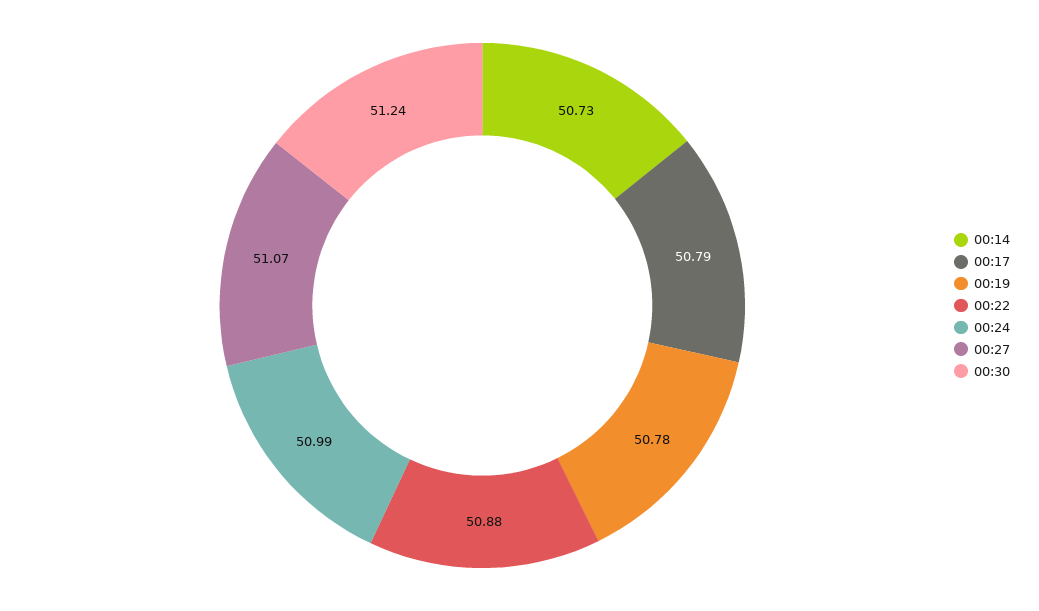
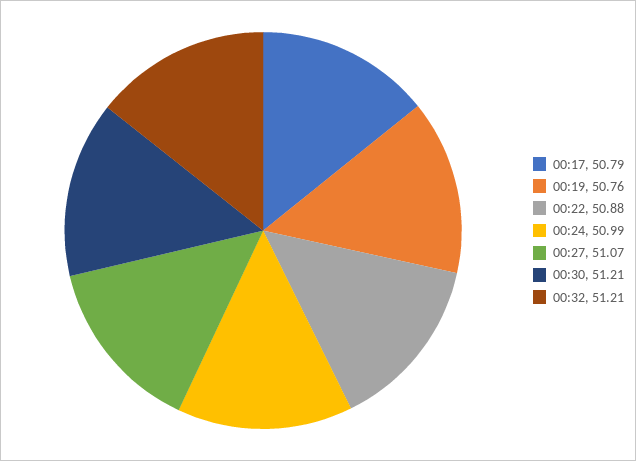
00:14: 50.73 -> none
00:19: 50.78 -> 50.76
00:30: 51.24 -> 51.21
00:32: none -> 51.21

